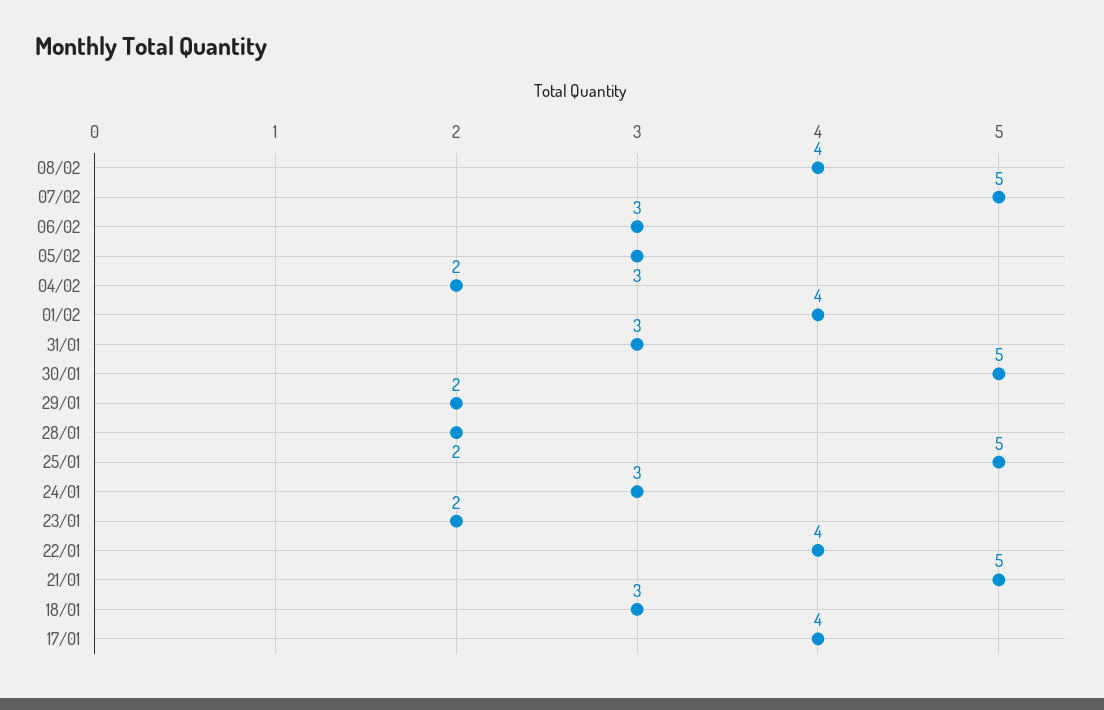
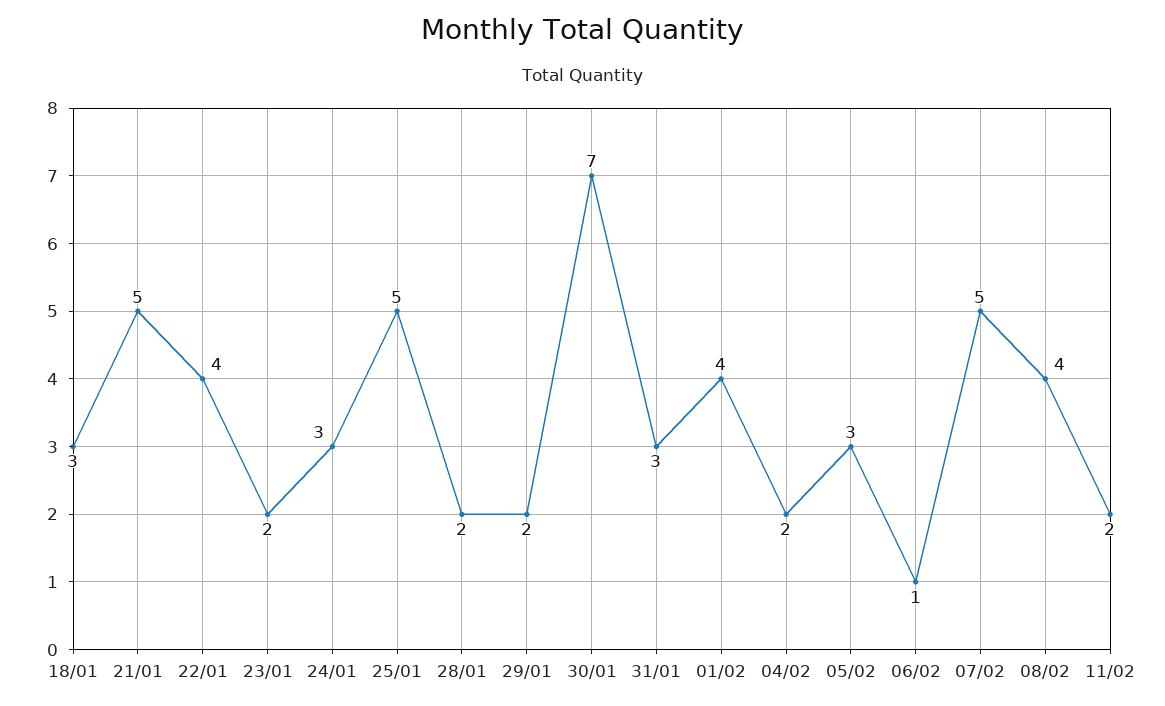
06/02: 3 -> 1
30/01: 5 -> 7
17/01: 4 -> none
11/02: none -> 2

